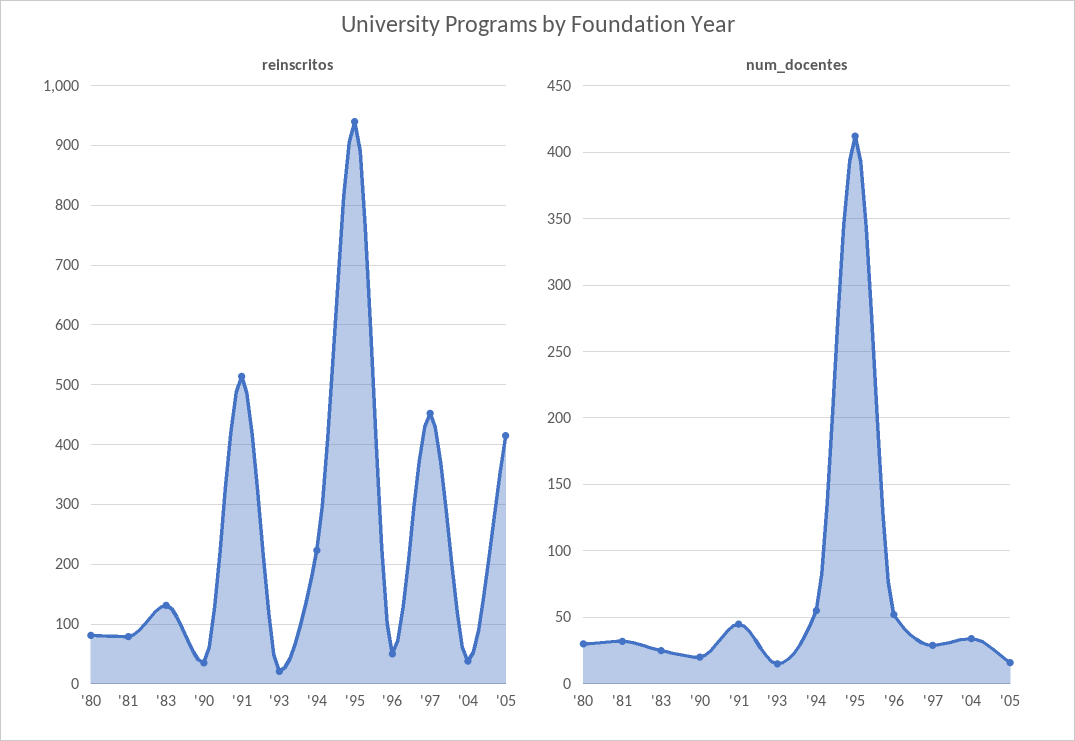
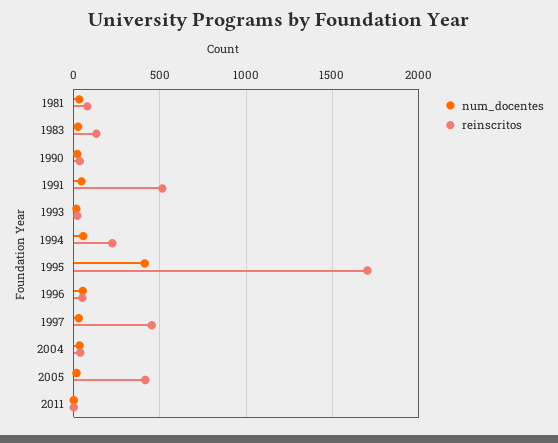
reinscritos, '80: 80 -> none
reinscritos, '95: 940 -> 1700
num_docentes, '80: 30 -> none
num_docentes, 2011: none -> 0
reinscritos, 2011: none -> 0

